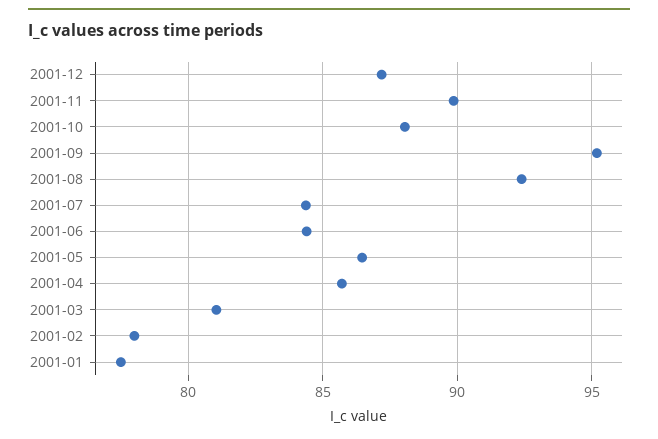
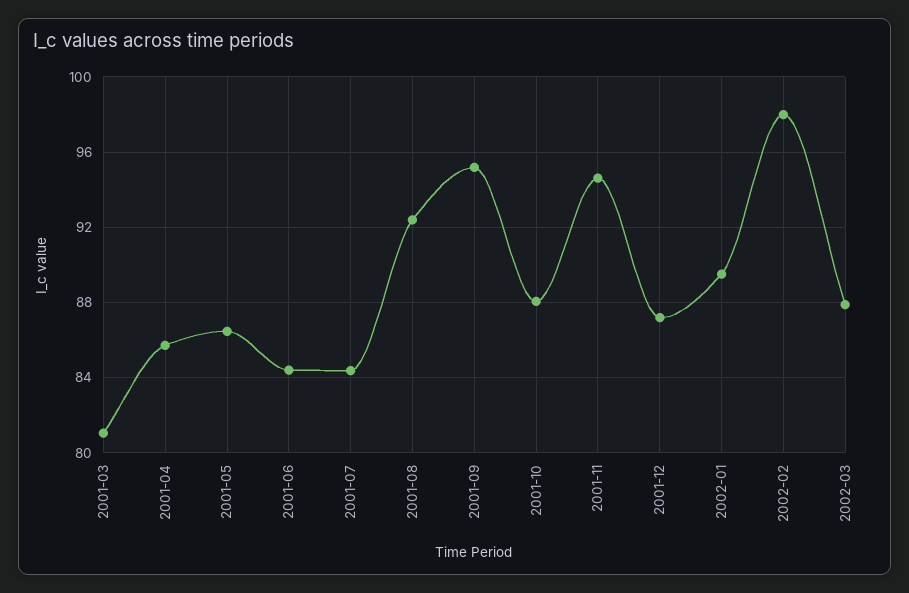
2001-11: 90 -> 94.5
2001-02: 78 -> none
2001-01: 77.5 -> none
2002-01: none -> 89.5
2002-02: none -> 98
2002-03: none -> 88

